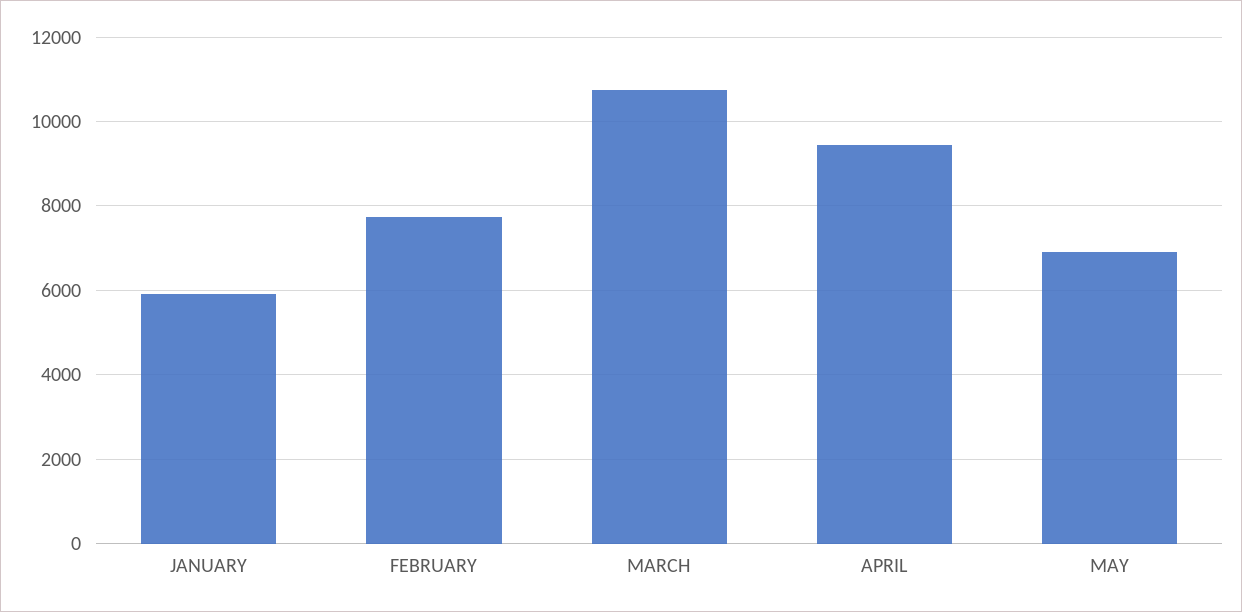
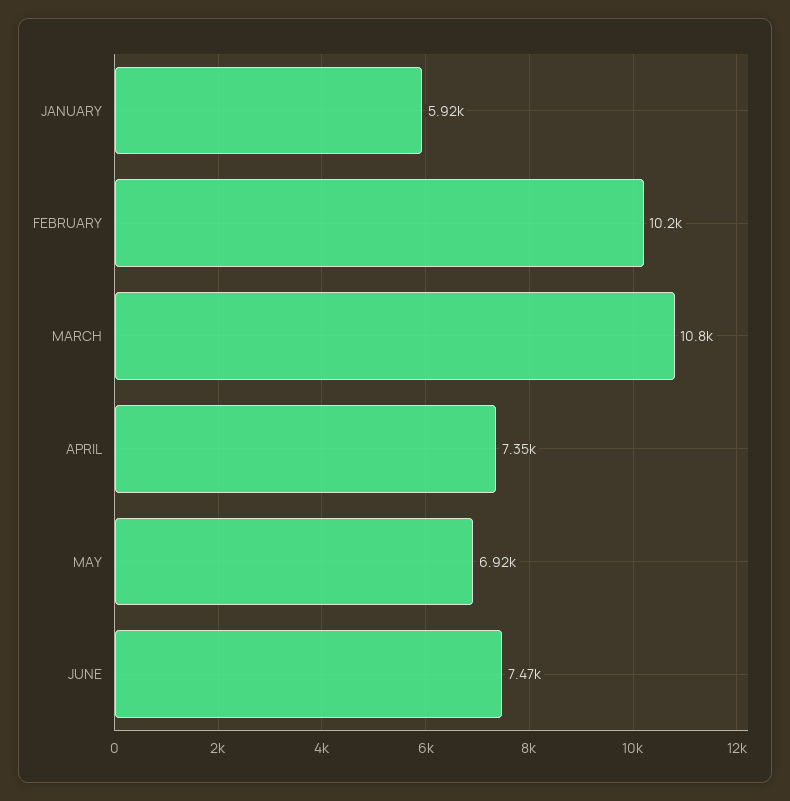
FEBRUARY: 7800 -> 10200
APRIL: 9400 -> 7350
JUNE: none -> 7470

